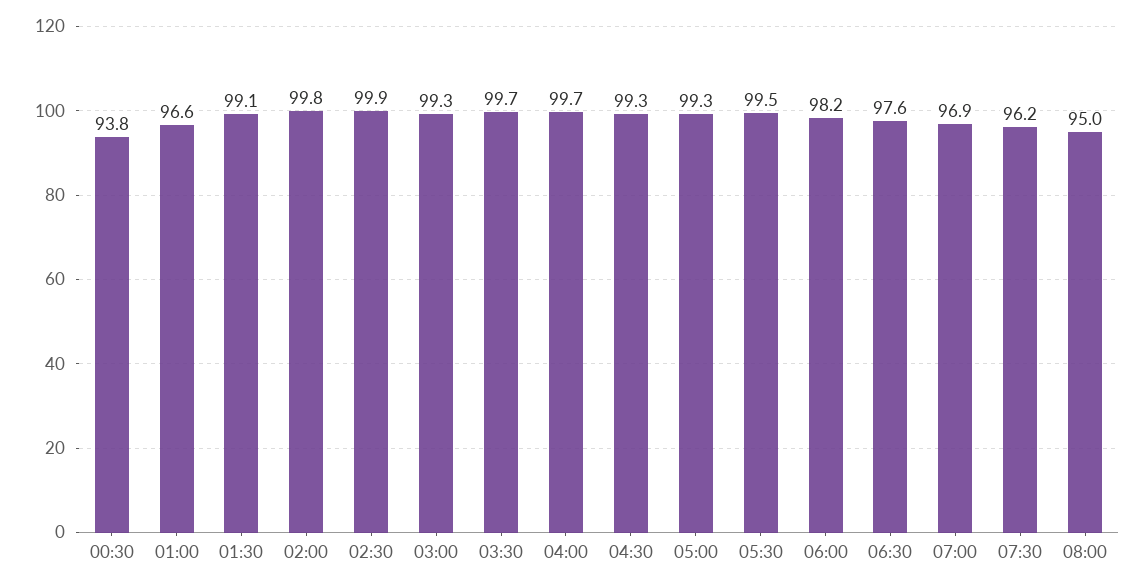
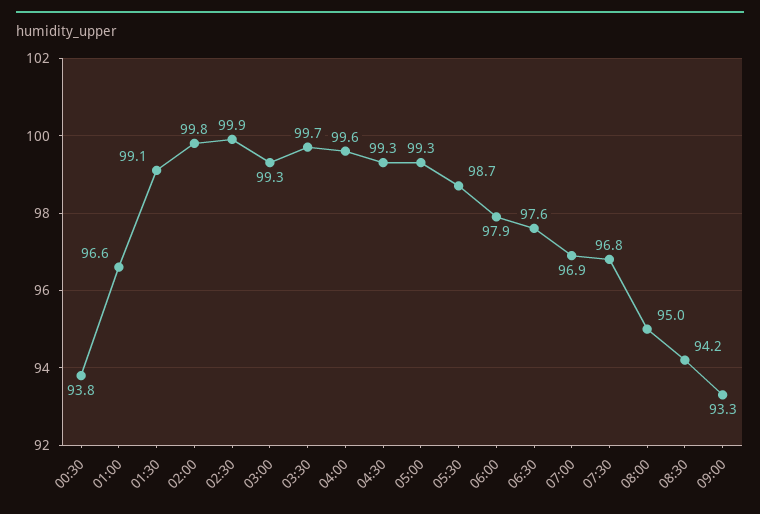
04:00: 99.7 -> 99.6
05:30: 99.5 -> 98.7
06:00: 98.2 -> 97.9
07:30: 96.2 -> 96.8
08:30: none -> 94.2
09:00: none -> 93.3

